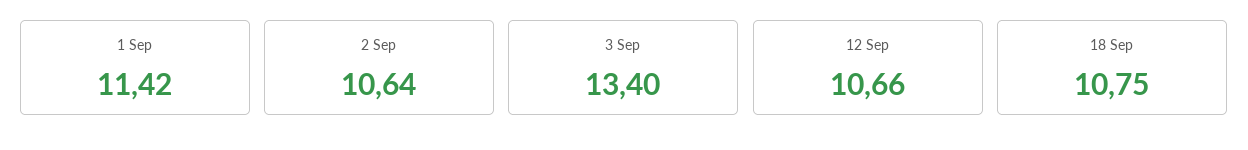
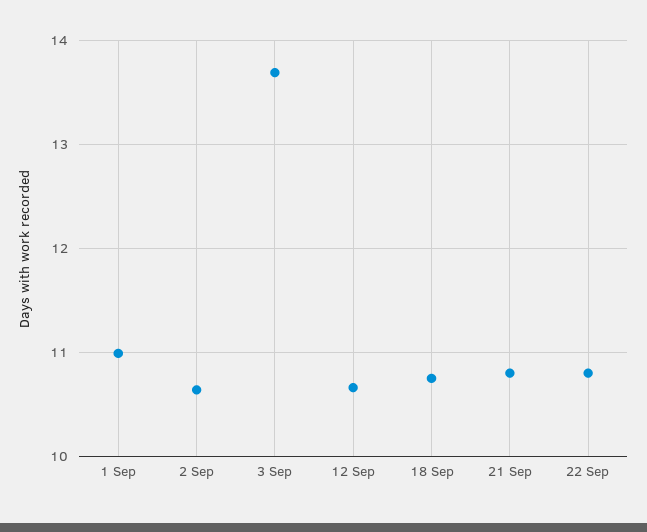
1 Sep: 11.42 -> 11
3 Sep: 13.4 -> 13.7
21 Sep: none -> 10.8
22 Sep: none -> 10.8

